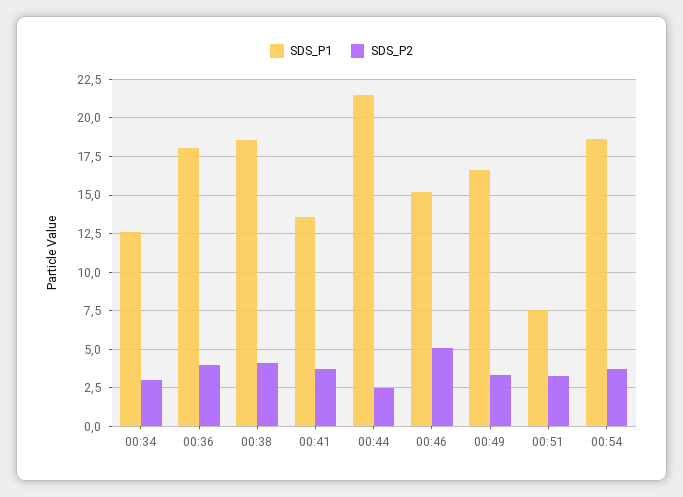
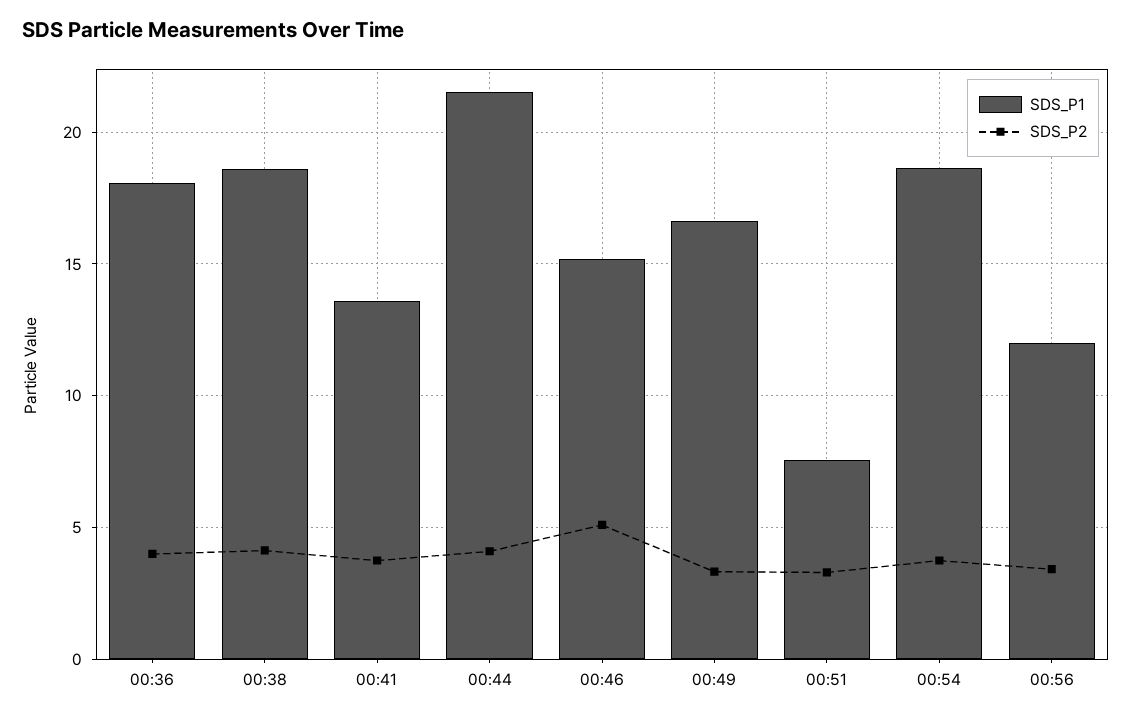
SDS_P1, 00:34: 12.5 -> none
SDS_P2, 00:34: 3 -> none
SDS_P2, 00:44: 2.5 -> 4
SDS_P1, 00:56: none -> 12
SDS_P2, 00:56: none -> 3.5

